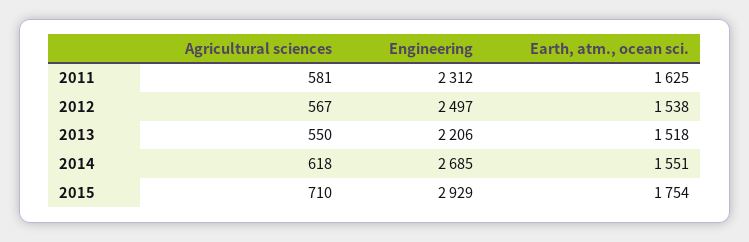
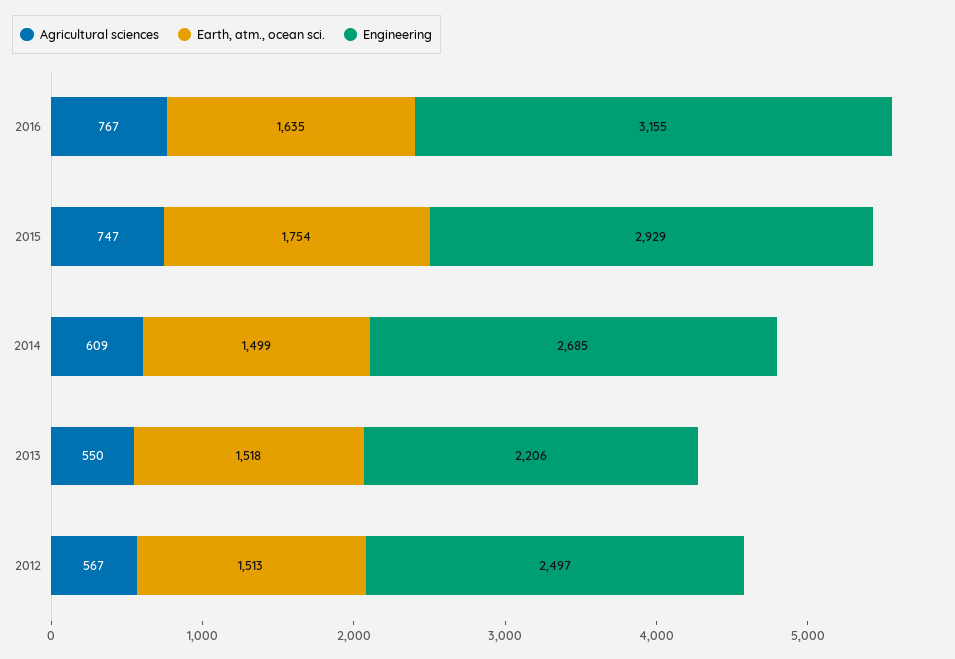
Agricultural sciences, 2011: 581 -> none
Engineering, 2011: 2312 -> none
Earth, atm., ocean sci., 2011: 1625 -> none
Earth, atm., ocean sci., 2012: 1538 -> 1513
Agricultural sciences, 2014: 618 -> 609
Earth, atm., ocean sci., 2014: 1551 -> 1499
Agricultural sciences, 2015: 710 -> 747
Agricultural sciences, 2016: none -> 767
Earth, atm., ocean sci., 2016: none -> 1635
Engineering, 2016: none -> 3155

